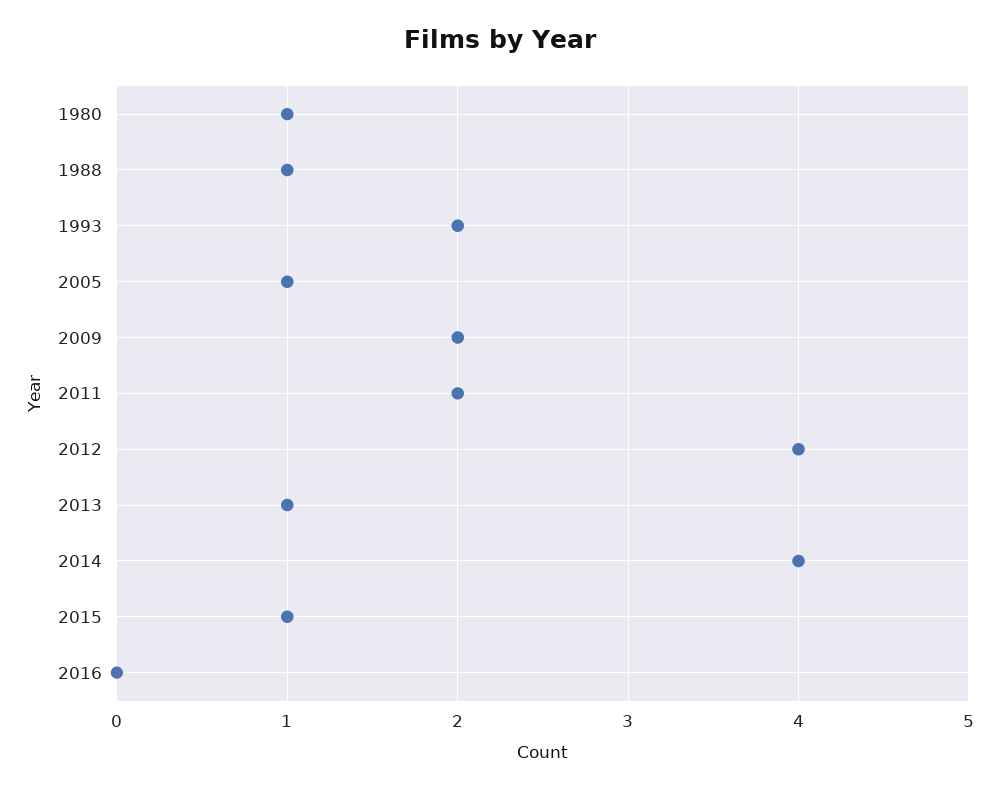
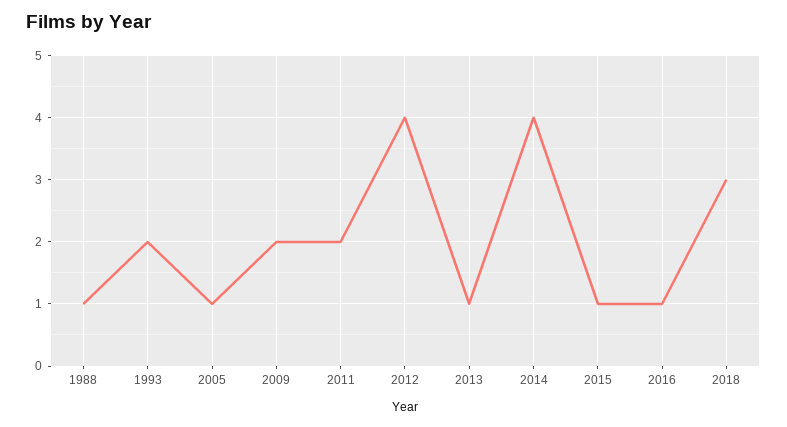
1980: 1 -> none
2016: 0 -> 1
2018: none -> 3

